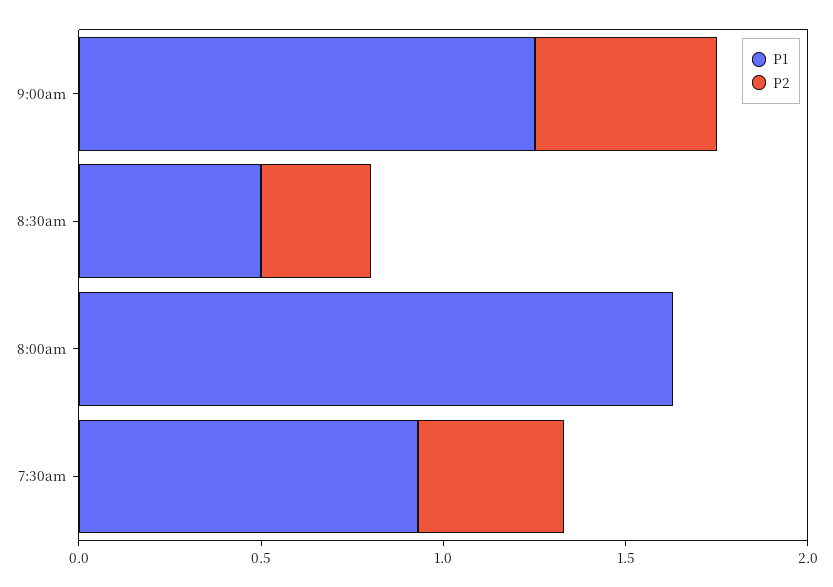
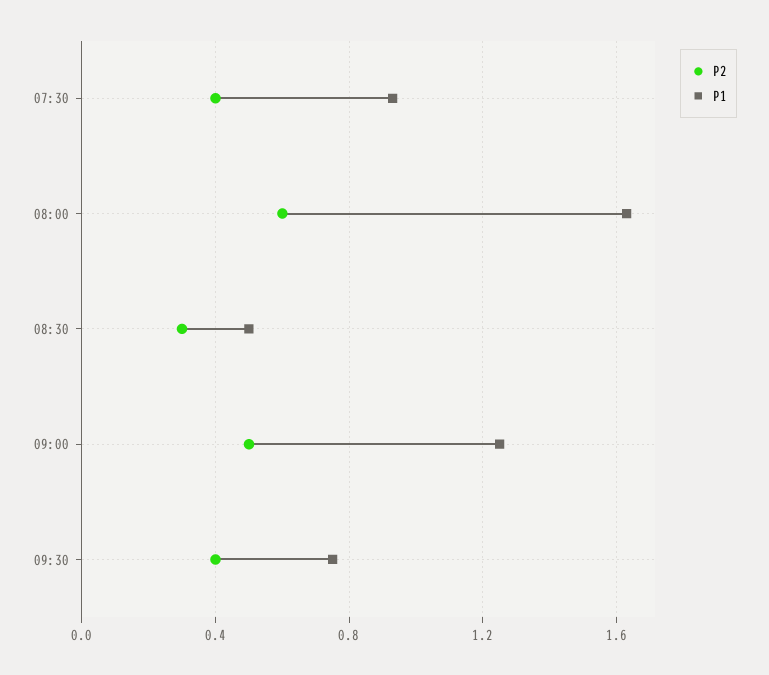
P2, 8:00am: 0 -> 0.6
P2, 09:30: none -> 0.4
P1, 09:30: none -> 0.75

